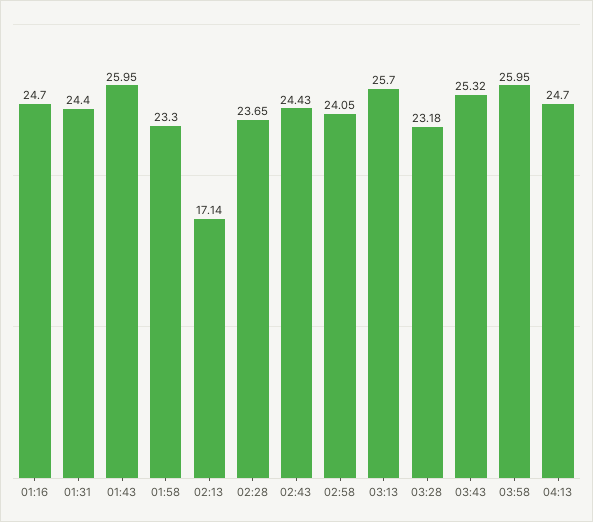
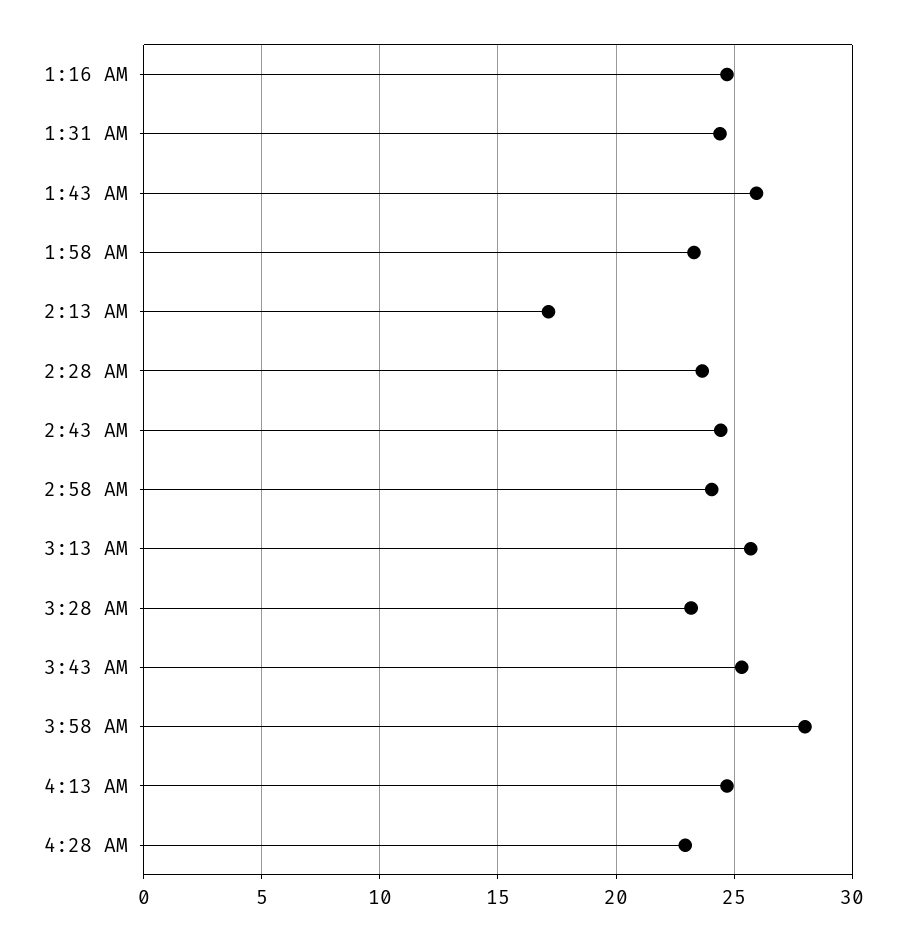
03:58: 25.95 -> 28
4:28 AM: none -> 23

